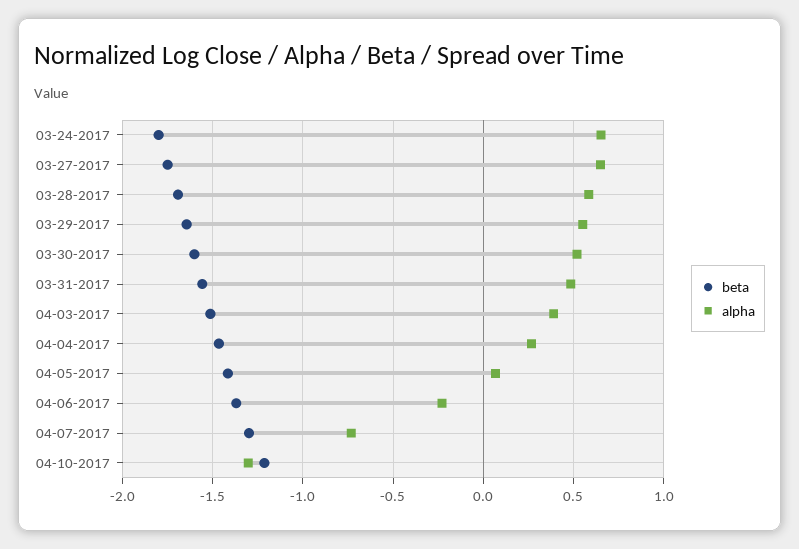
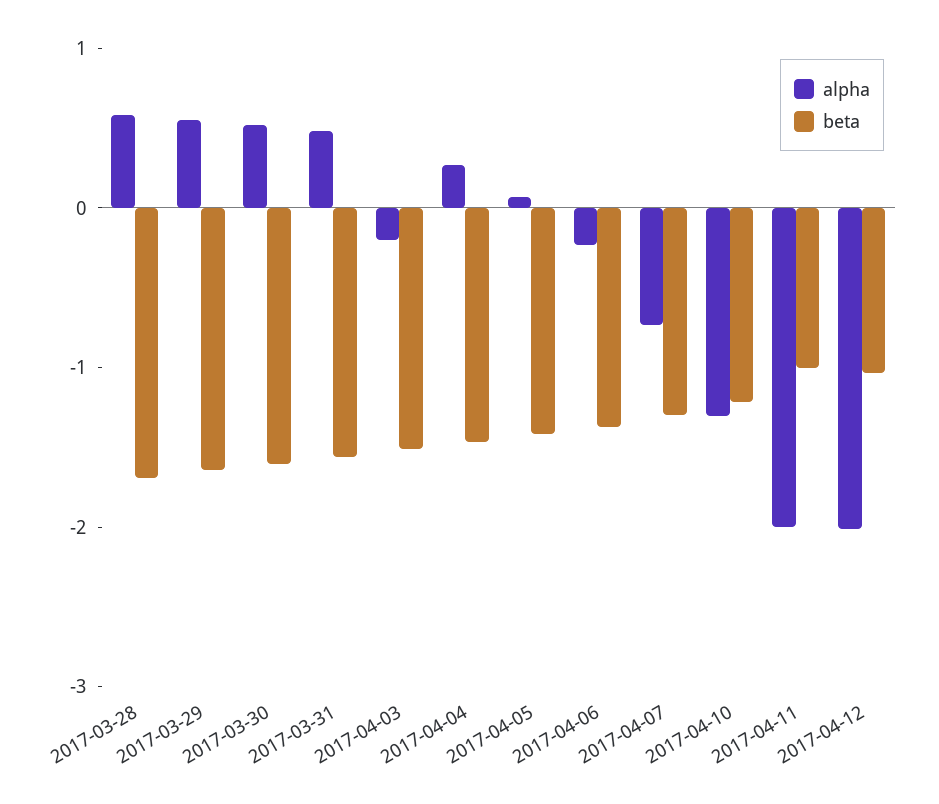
beta, 03-24-2017: -1.8 -> none
alpha, 03-24-2017: 0.65 -> none
beta, 03-27-2017: -1.75 -> none
alpha, 03-27-2017: 0.65 -> none
alpha, 04-03-2017: 0.4 -> -0.2
alpha, 2017-04-11: none -> -2
beta, 2017-04-11: none -> -1
alpha, 2017-04-12: none -> -2
beta, 2017-04-12: none -> -1

